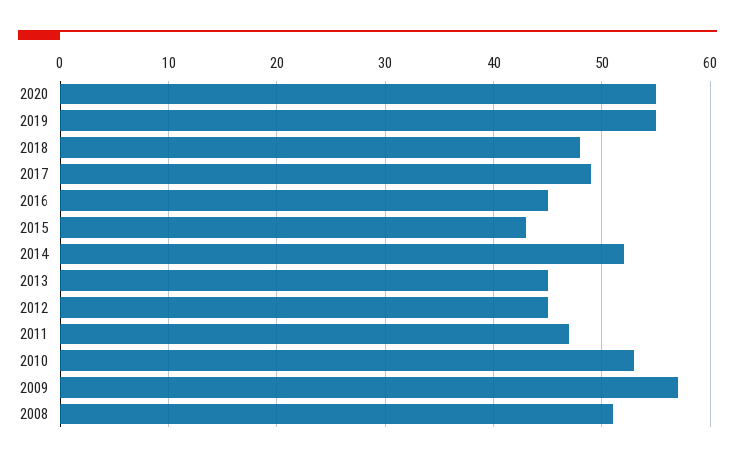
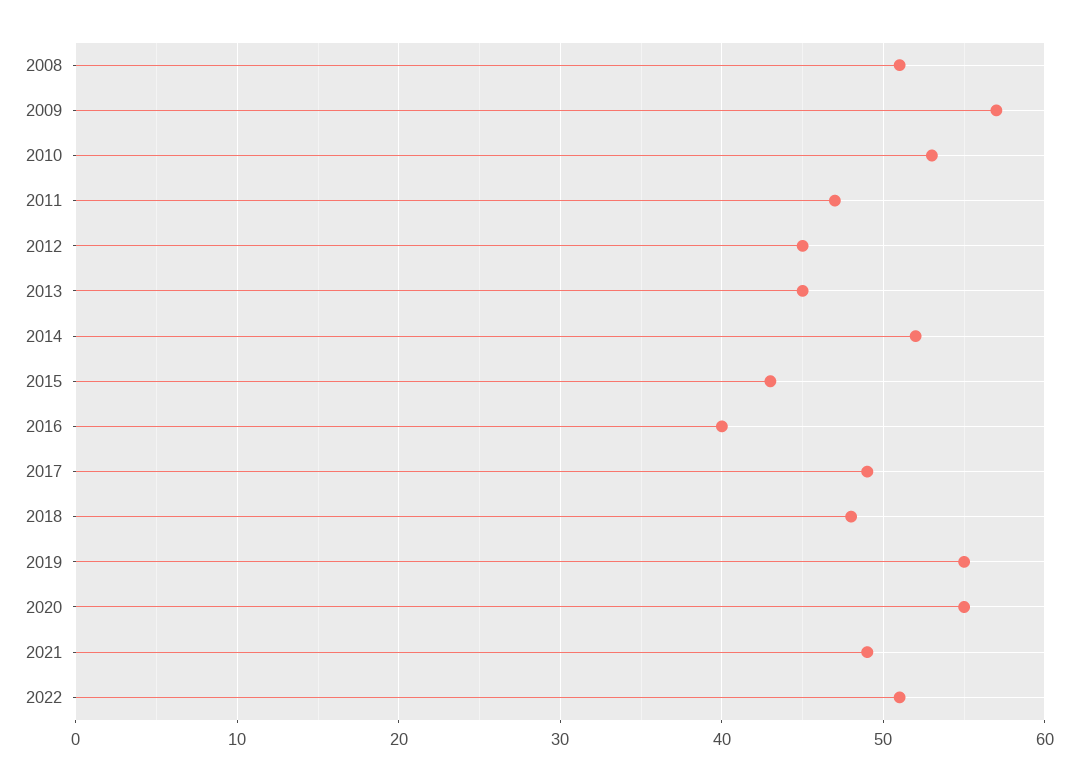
2016: 45 -> 40
2021: none -> 49
2022: none -> 51

